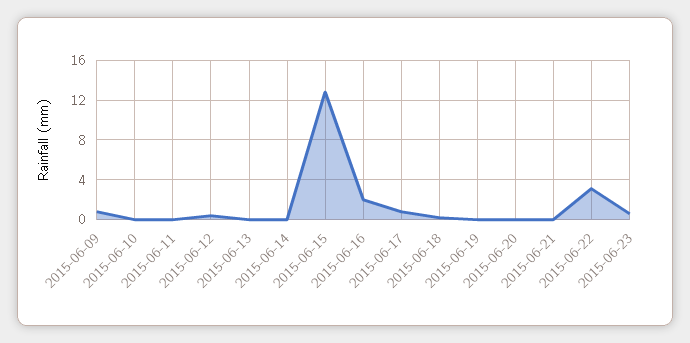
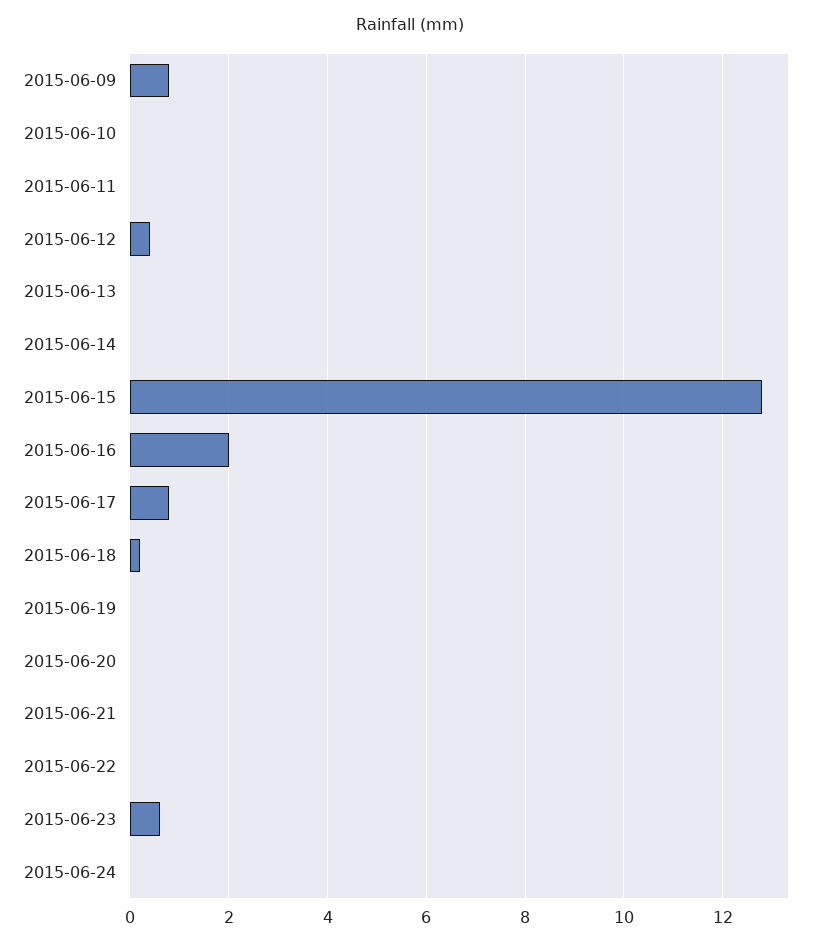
2015-06-22: 3 -> 0
2015-06-24: none -> 0

